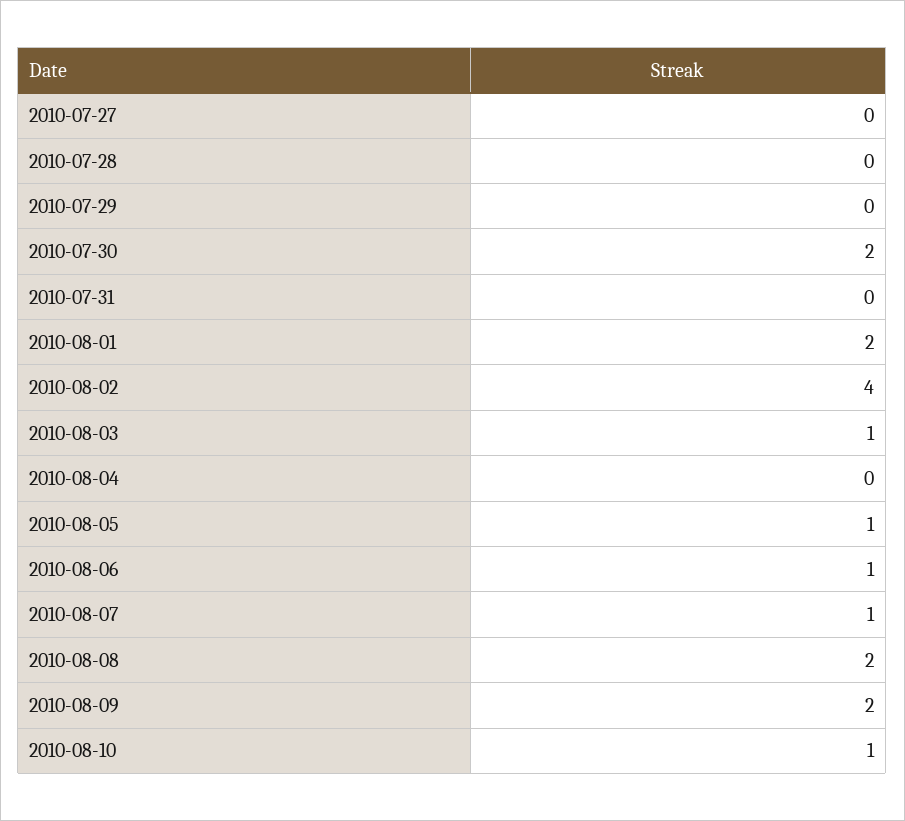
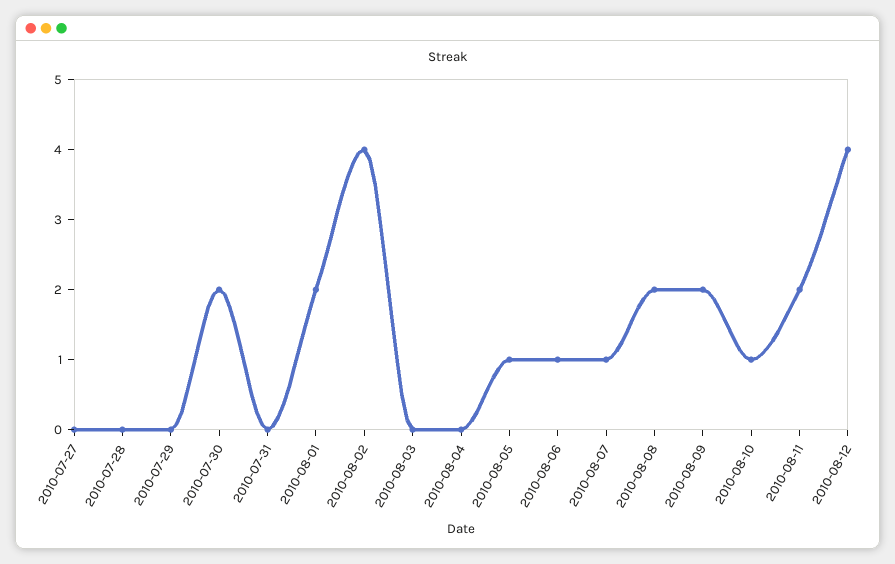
2010-08-03: 1 -> 0
2010-08-11: none -> 2
2010-08-12: none -> 4

